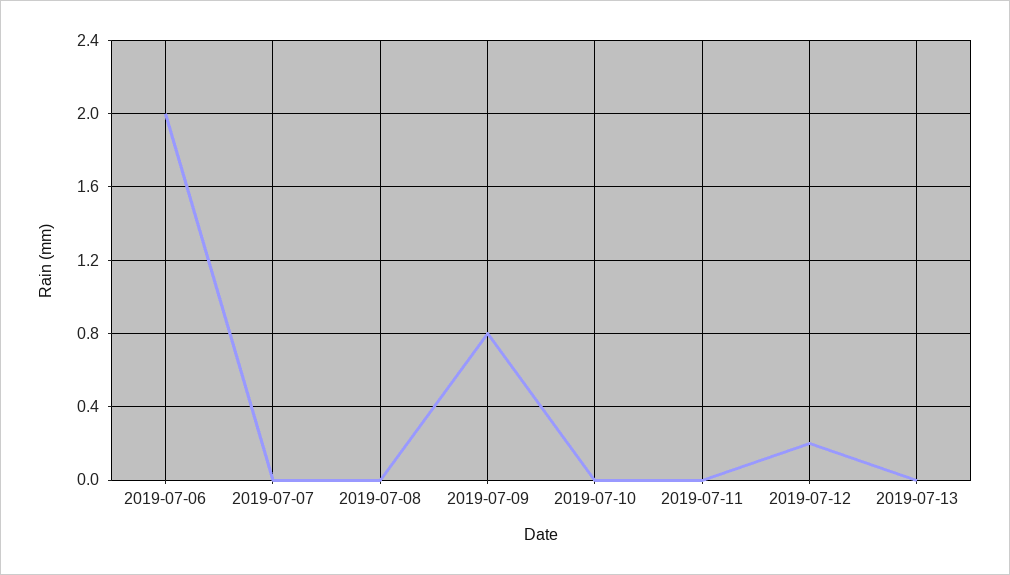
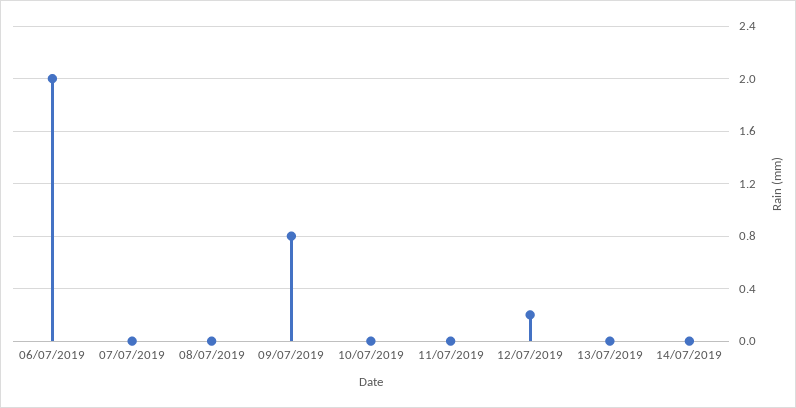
14/07/2019: none -> 0

